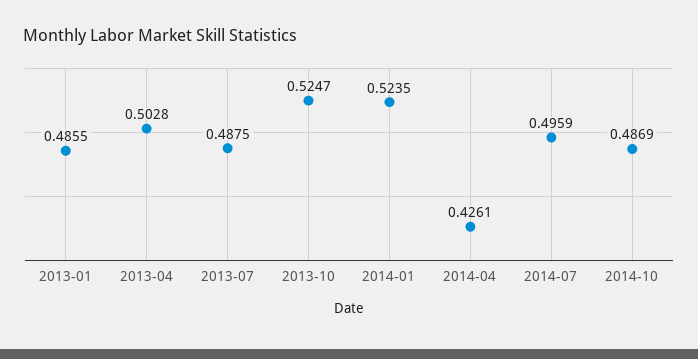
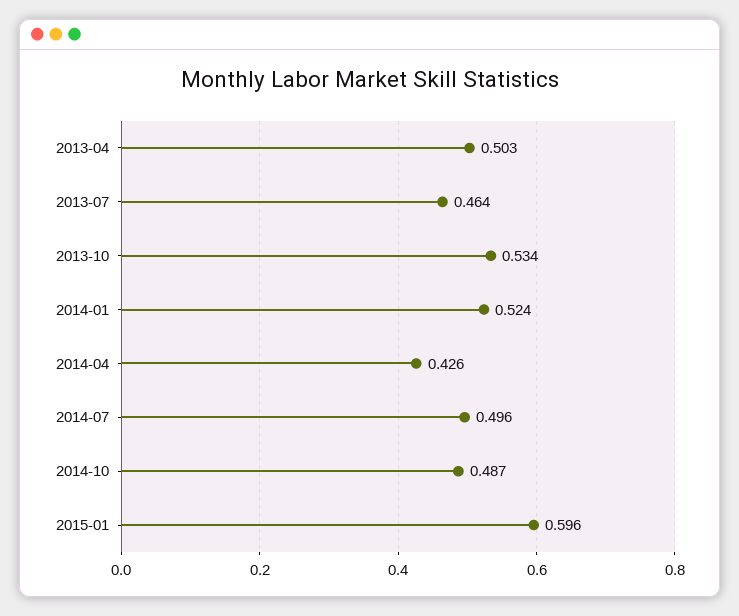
2013-01: 0.4855 -> none
2013-07: 0.4875 -> 0.464
2013-10: 0.5247 -> 0.534
2015-01: none -> 0.596

